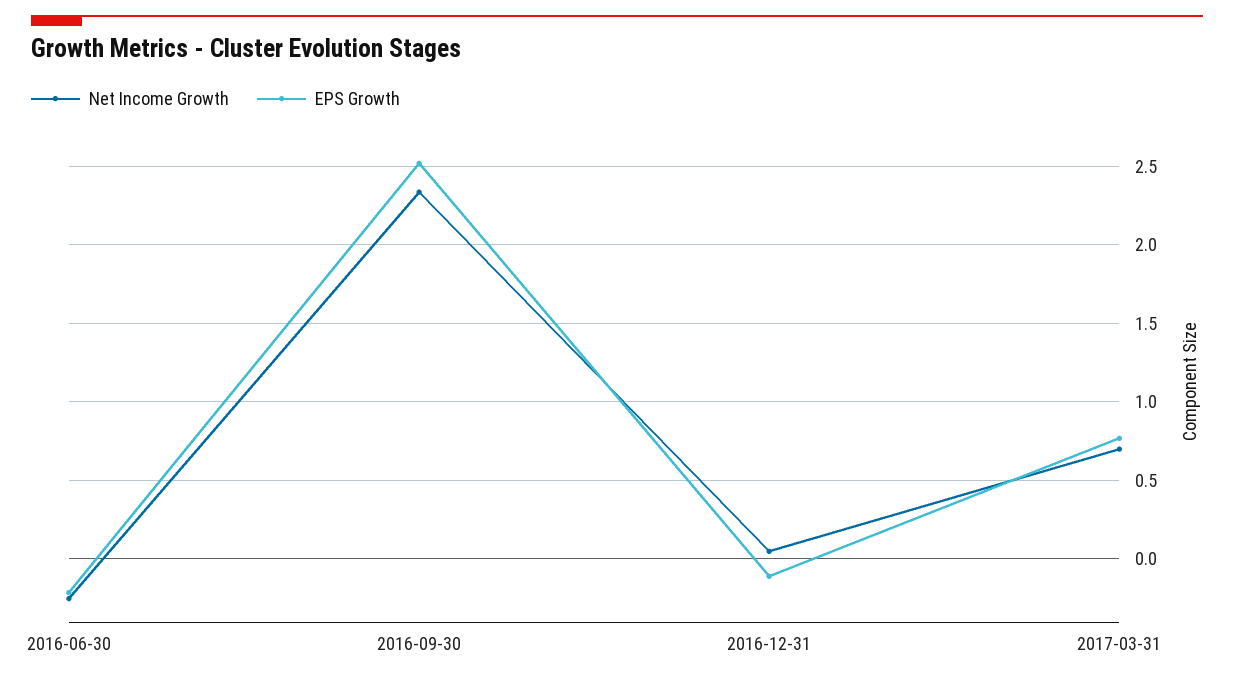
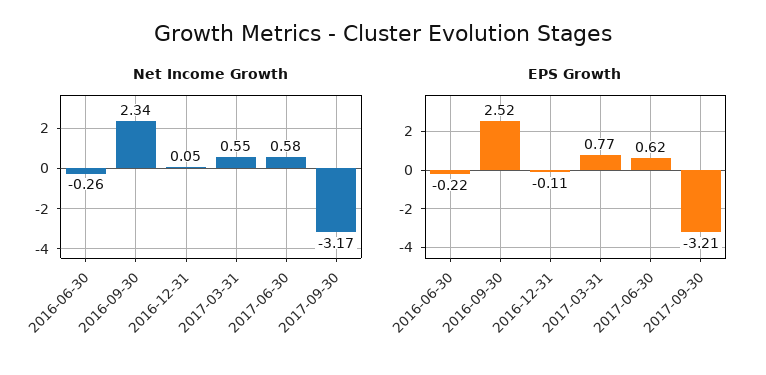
Net Income Growth, 2017-03-31: 0.7 -> 0.55
Net Income Growth, 2017-06-30: none -> 0.58
Net Income Growth, 2017-09-30: none -> -3.17
EPS Growth, 2017-06-30: none -> 0.62
EPS Growth, 2017-09-30: none -> -3.21

